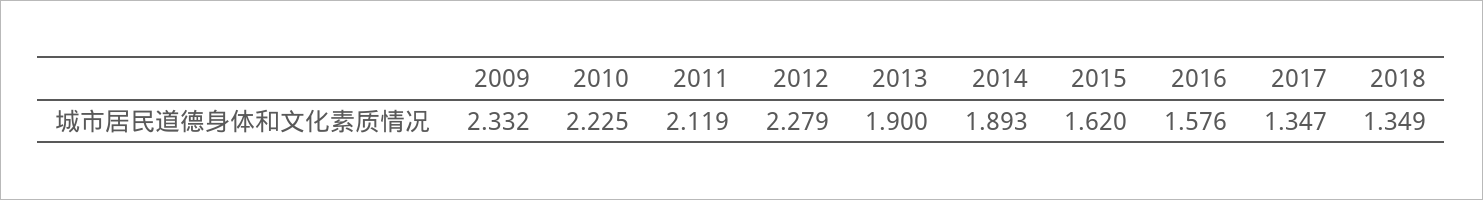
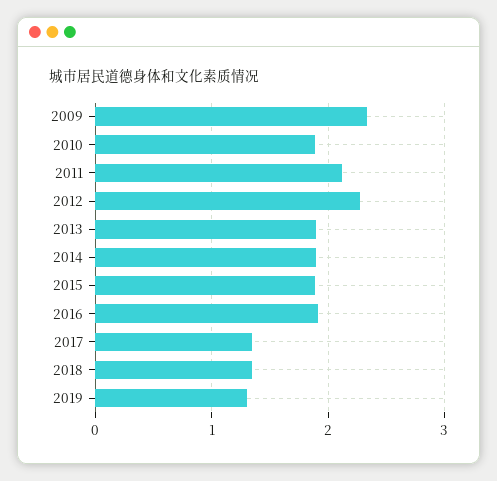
2010: 2.225 -> 1.9
2015: 1.62 -> 1.9
2016: 1.576 -> 1.9
2019: none -> 1.3

